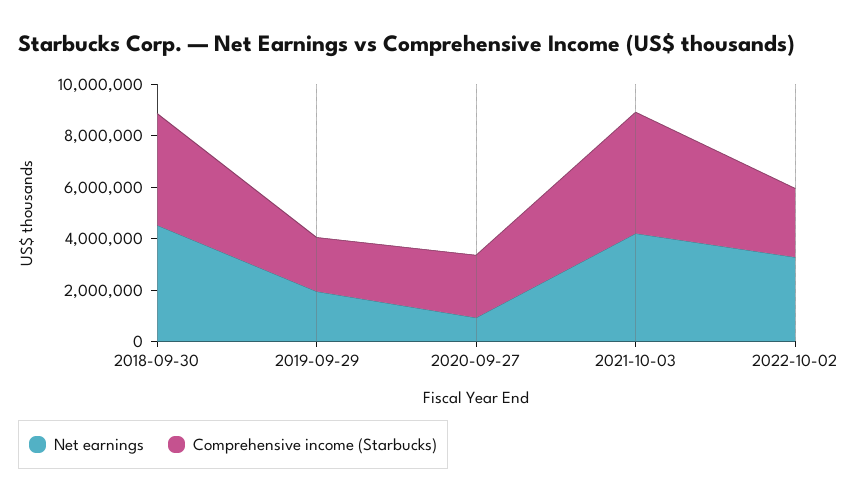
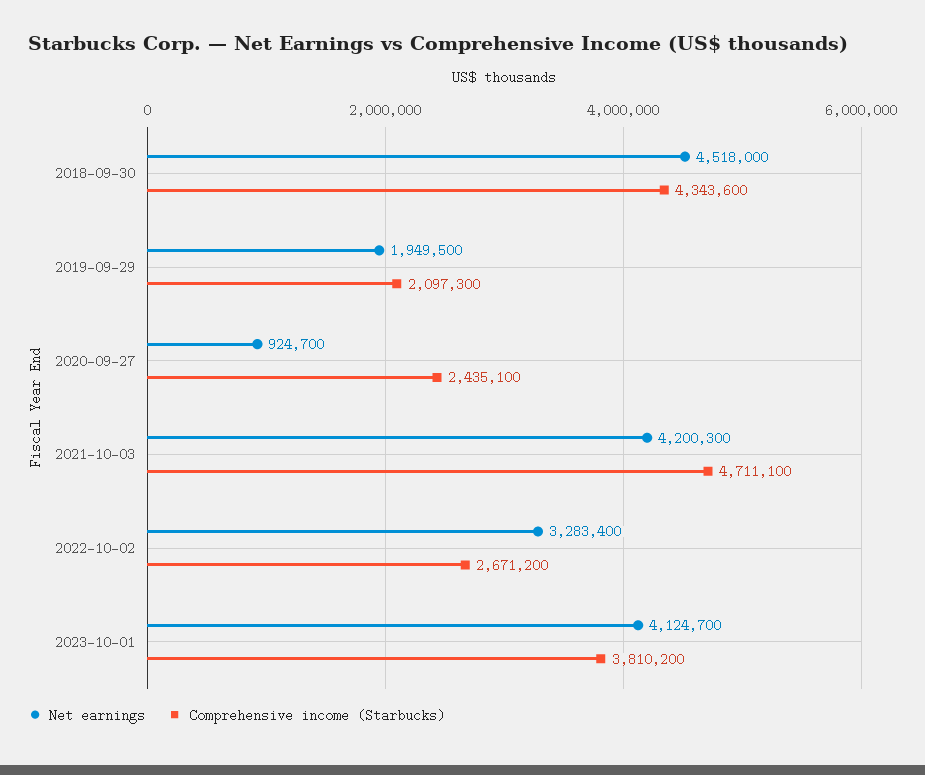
Net earnings, 2023-10-01: none -> 4124700
Comprehensive income (Starbucks), 2023-10-01: none -> 3810200

